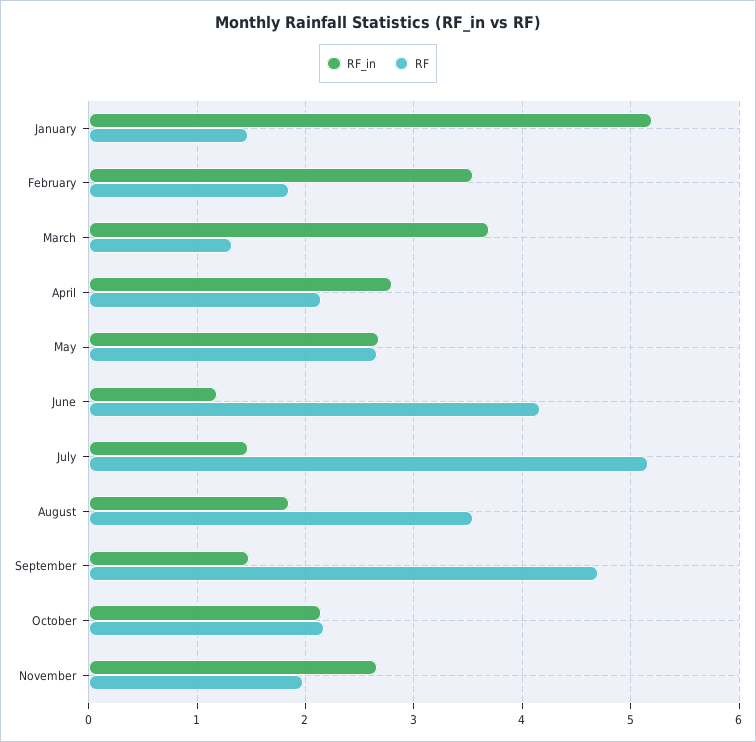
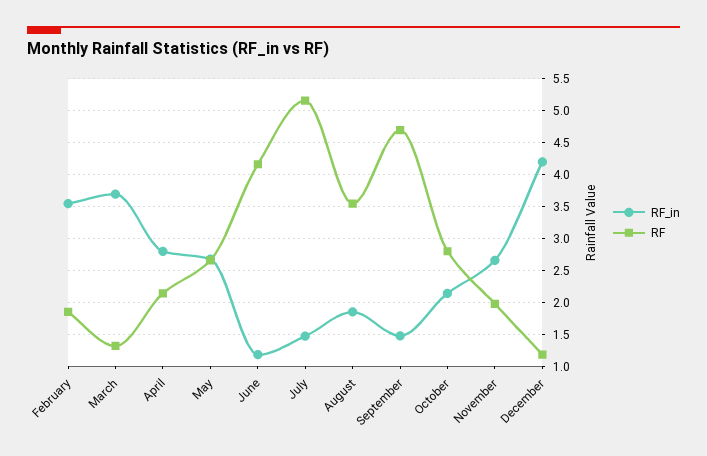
RF_in, January: 5.2 -> none
RF, January: 1.5 -> none
RF, October: 2.2 -> 2.8
RF_in, December: none -> 4.2
RF, December: none -> 1.2

